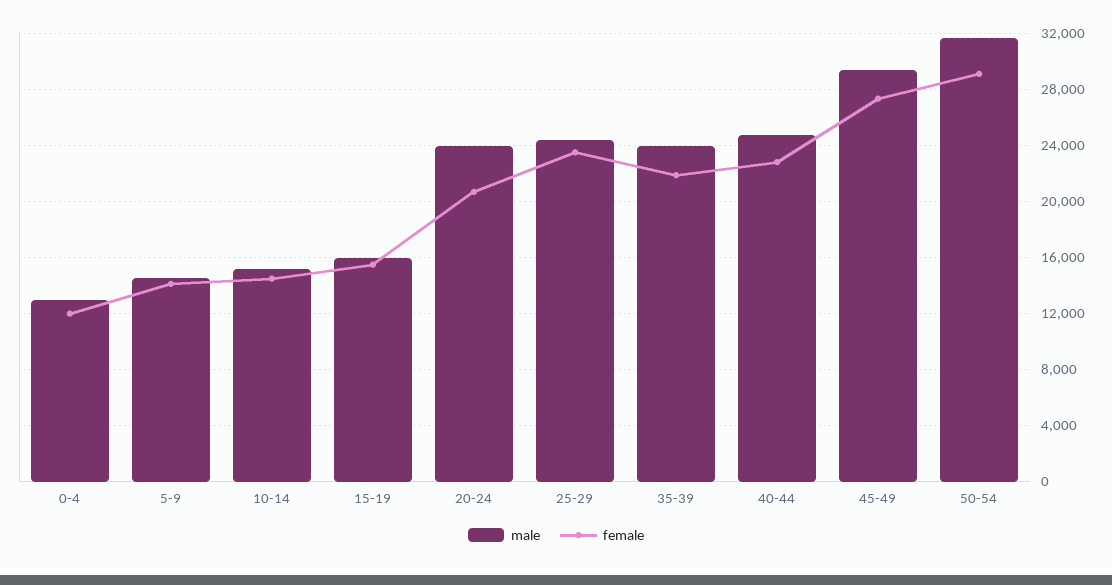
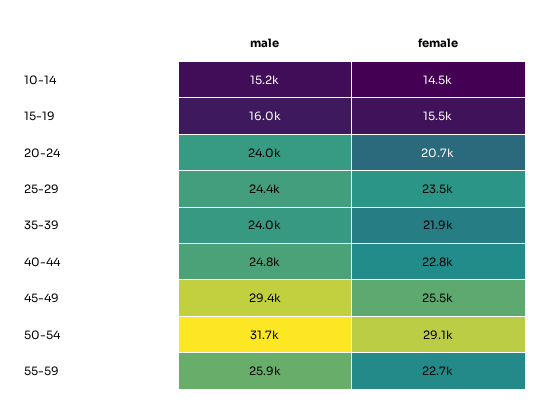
male, 0-4: 13000 -> none
female, 0-4: 12000 -> none
male, 5-9: 14500 -> none
female, 5-9: 14000 -> none
female, 45-49: 27500 -> 25500
male, 55-59: none -> 25900
female, 55-59: none -> 22700

